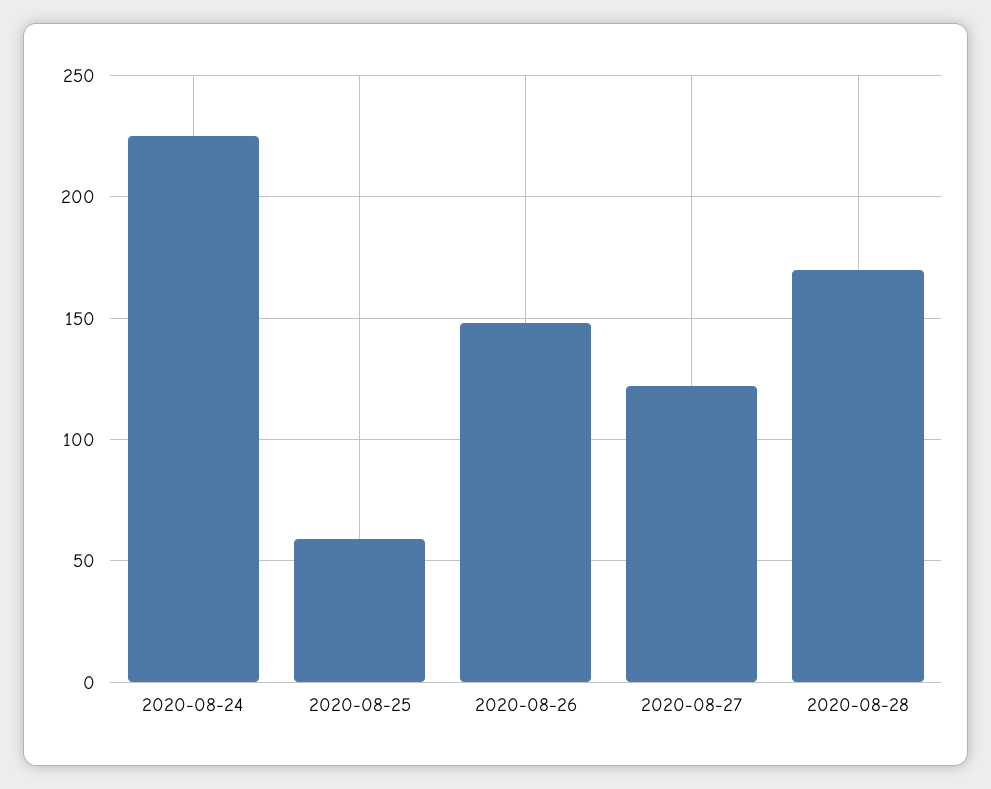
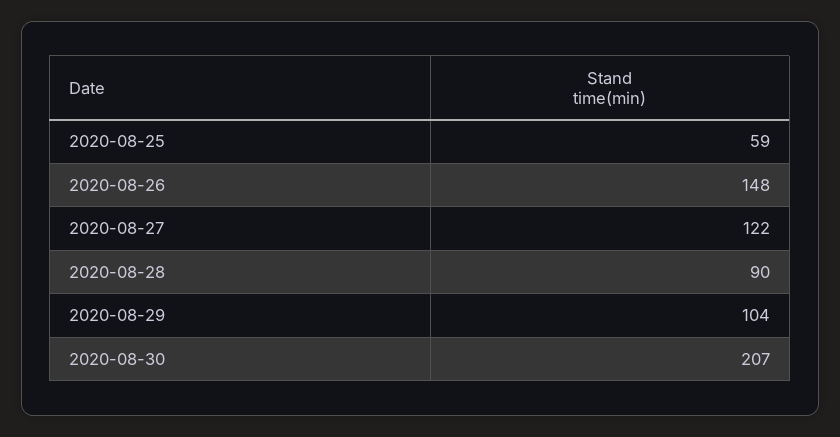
2020-08-24: 225 -> none
2020-08-28: 170 -> 90
2020-08-29: none -> 104
2020-08-30: none -> 207

